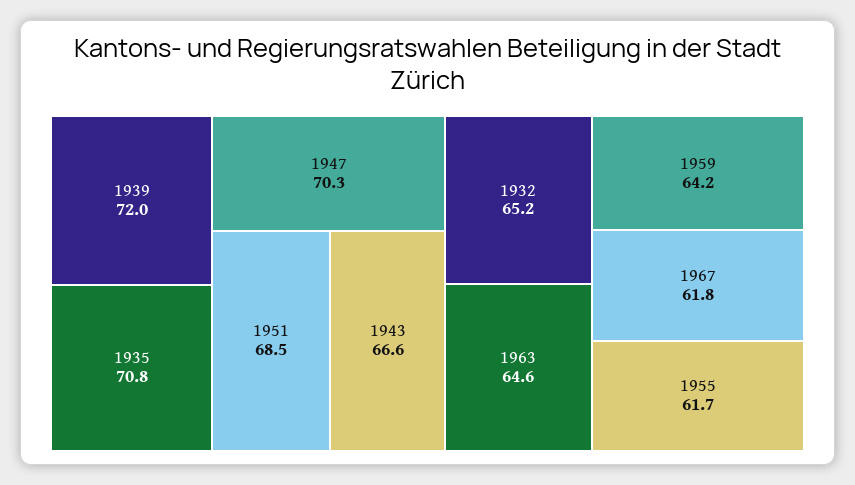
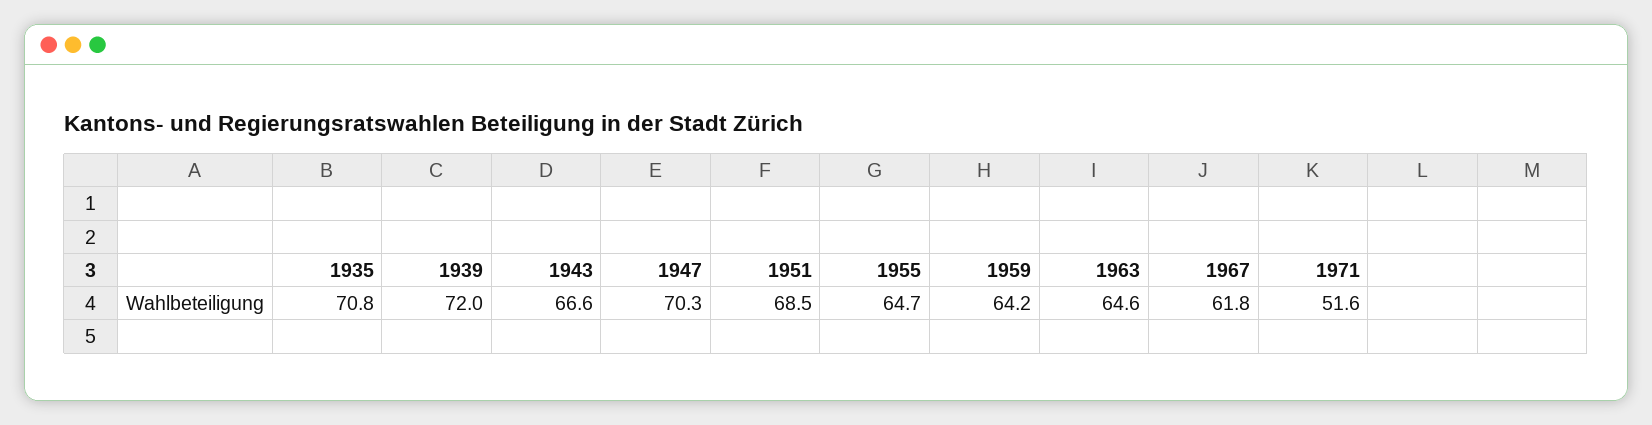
1932: 65.2 -> none
1955: 61.7 -> 64.7
1971: none -> 51.6

